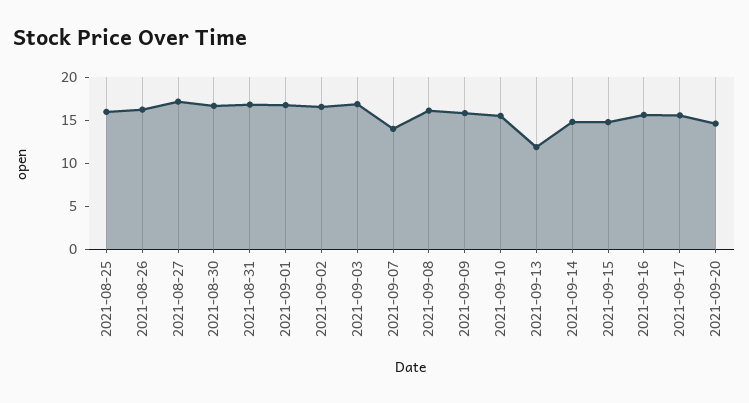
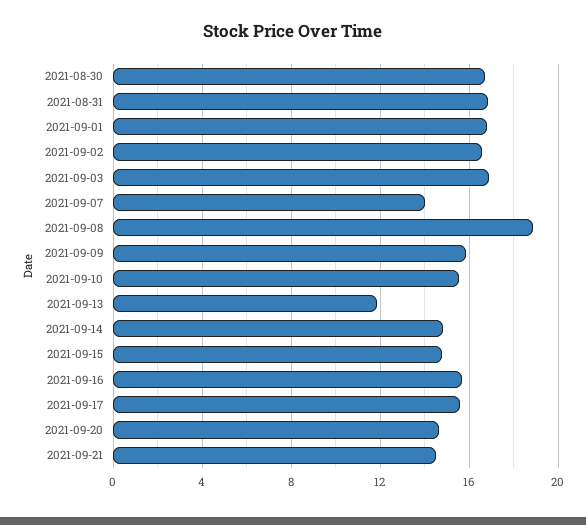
2021-08-25: 16 -> none
2021-08-26: 16 -> none
2021-08-27: 17 -> none
2021-09-08: 16 -> 19
2021-09-21: none -> 14.5

